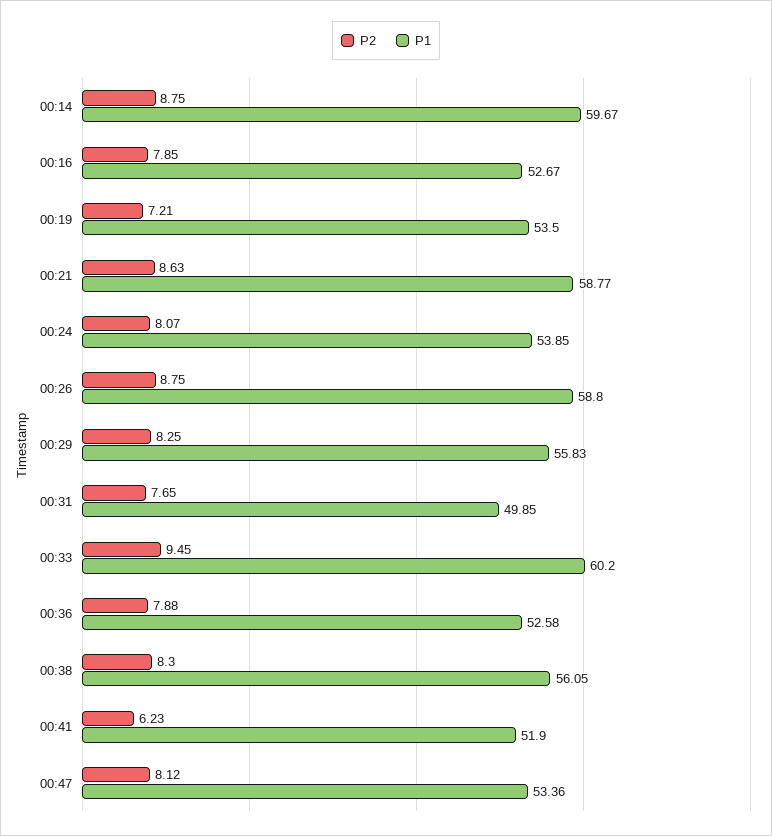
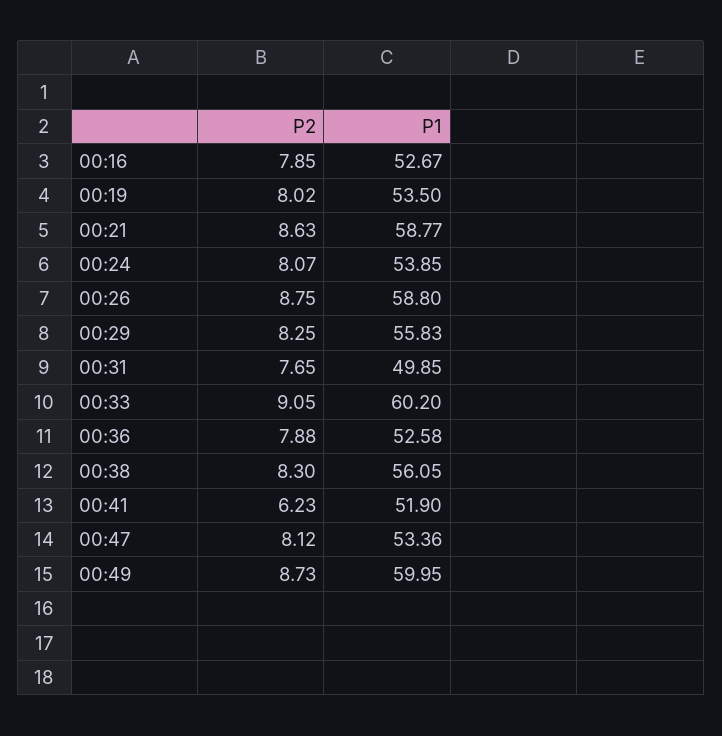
P2, 00:14: 8.75 -> none
P1, 00:14: 59.67 -> none
P2, 00:19: 7.21 -> 8.02
P2, 00:33: 9.45 -> 9.05
P2, 00:49: none -> 8.73
P1, 00:49: none -> 59.95

